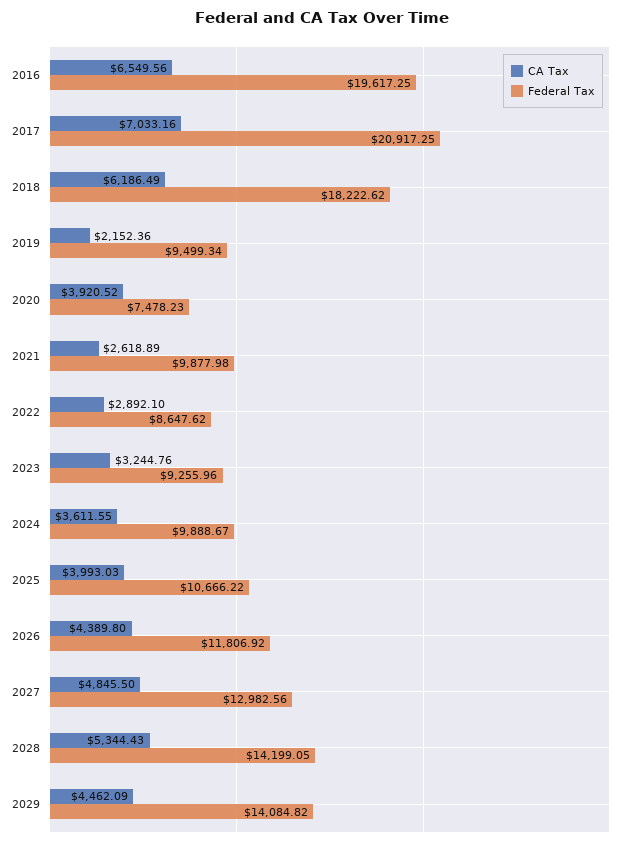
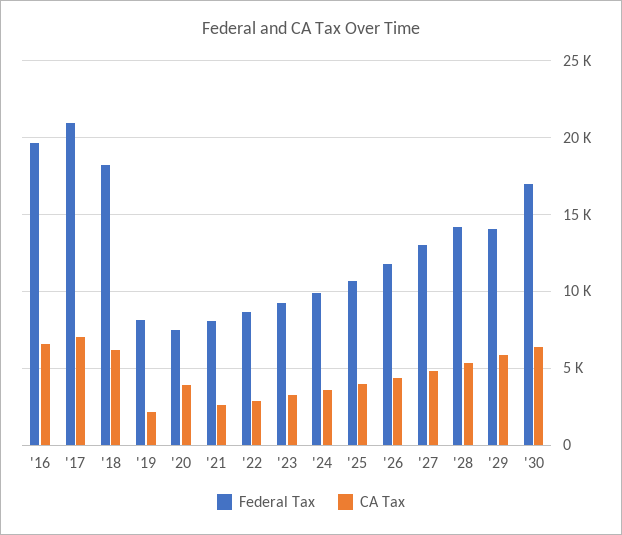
Federal Tax, 2019: 9499.34 -> 8000
Federal Tax, 2021: 9877.98 -> 8000
CA Tax, 2029: 4462.09 -> 6000
Federal Tax, '30: none -> 17000
CA Tax, '30: none -> 6500

